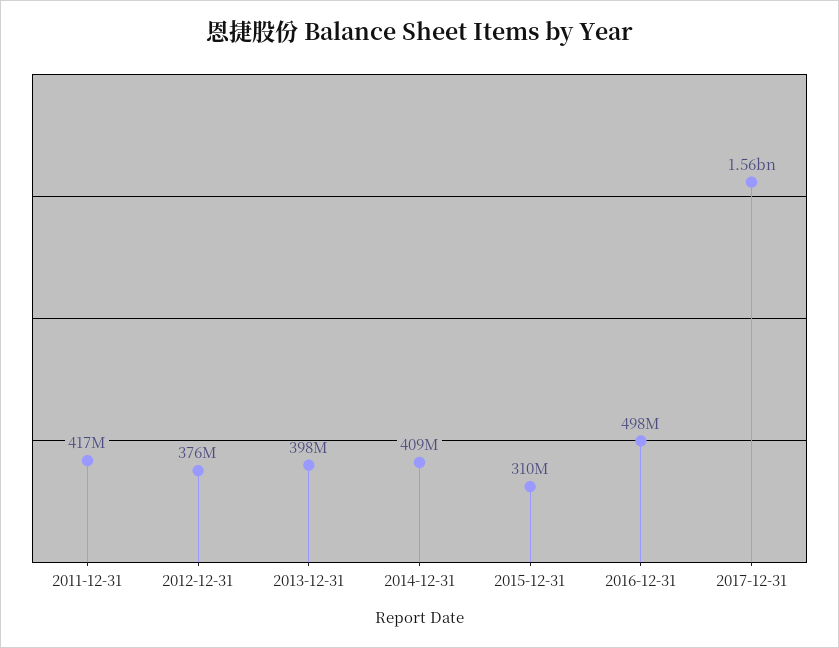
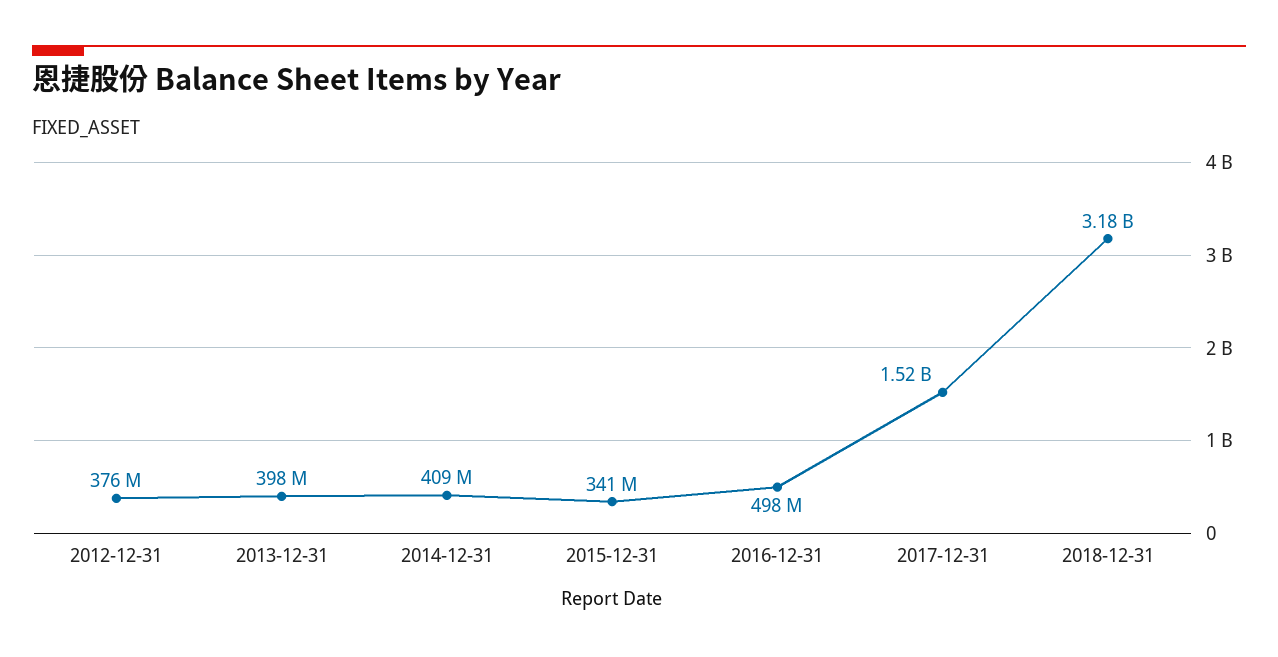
2011-12-31: 417000000 -> none
2015-12-31: 310000000 -> 341000000
2017-12-31: 1560000000 -> 1520000000
2018-12-31: none -> 3180000000

